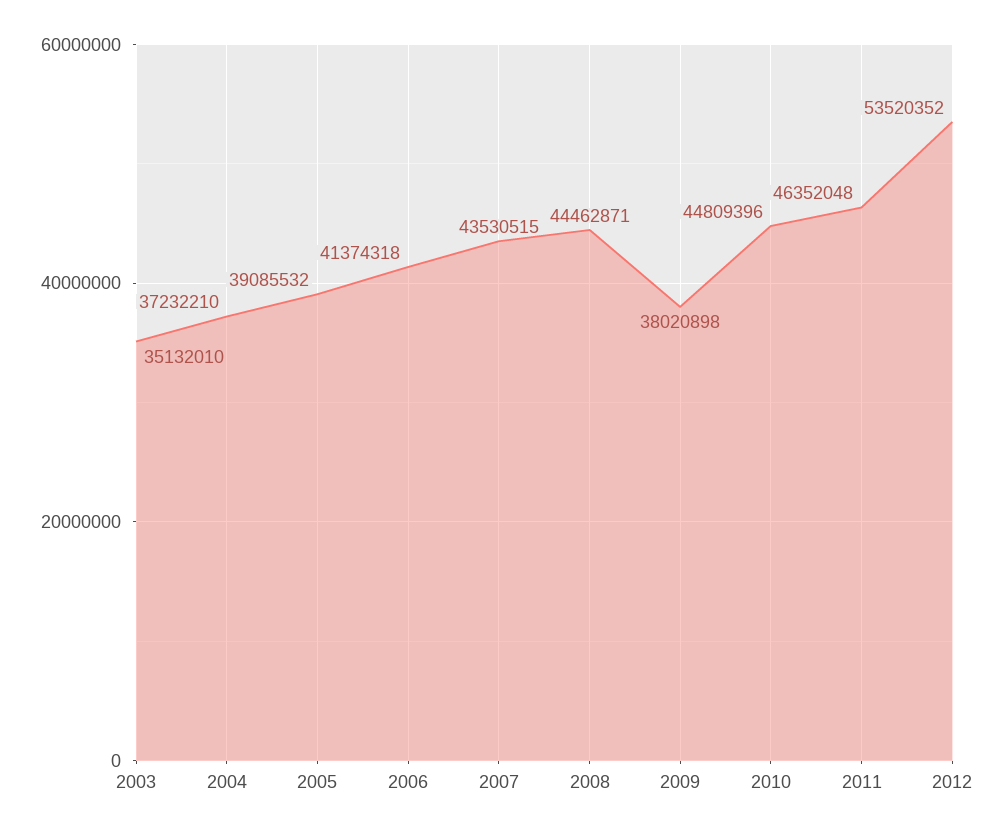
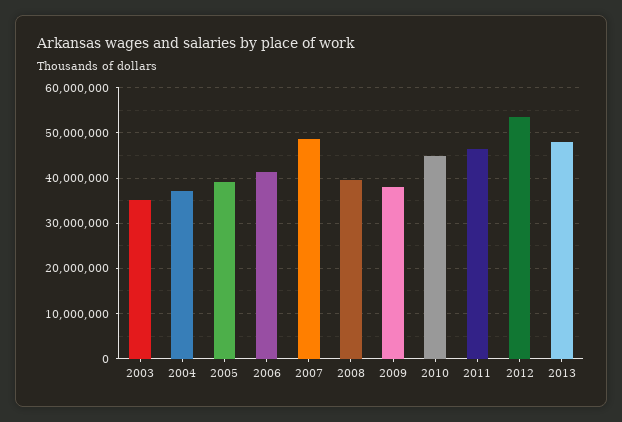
2007: 43530515 -> 48000000
2008: 44462871 -> 40000000
2013: none -> 48000000

